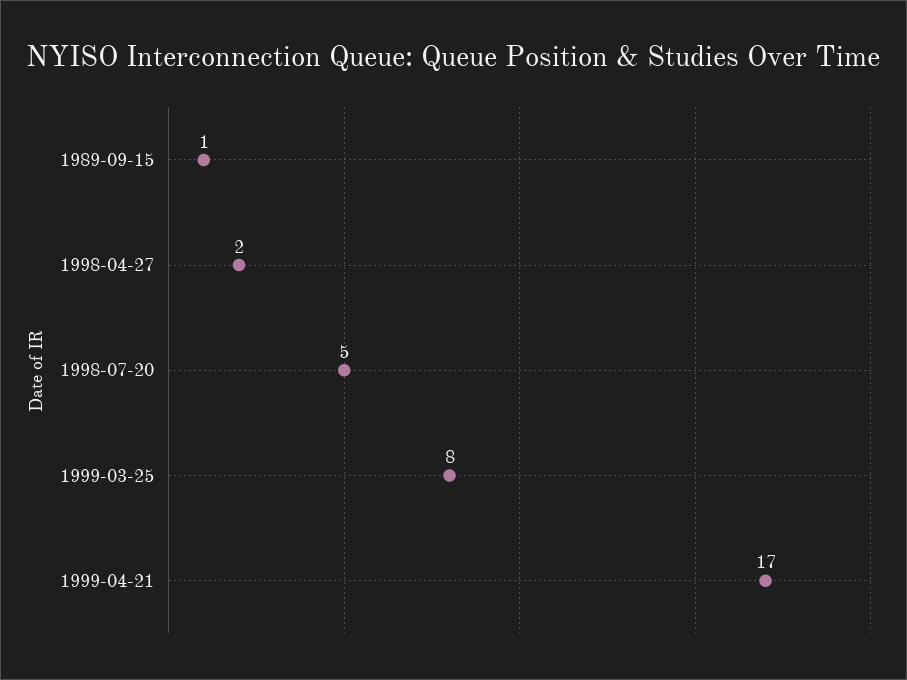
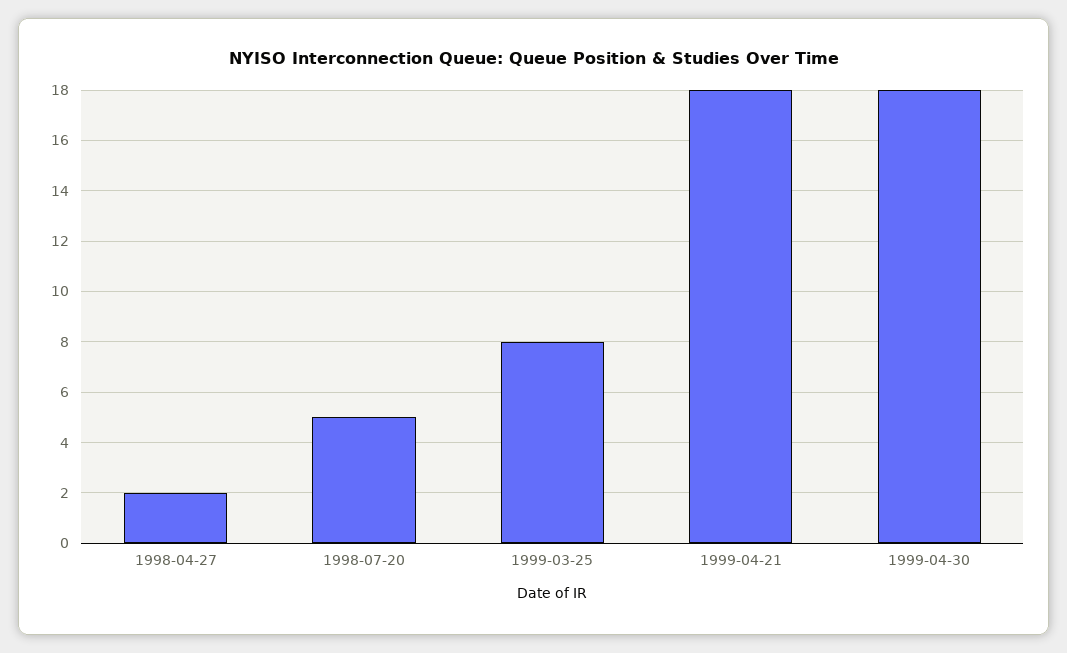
1989-09-15: 1 -> none
1999-04-21: 17 -> 18
1999-04-30: none -> 18

